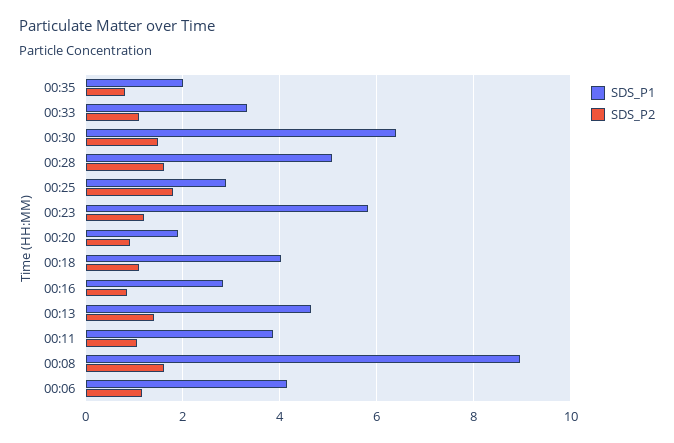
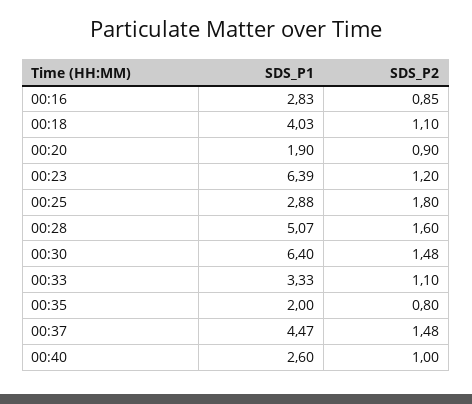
SDS_P1, 00:23: 5.8 -> 6.39
SDS_P1, 00:13: 4.6 -> none
SDS_P2, 00:13: 1.4 -> none
SDS_P1, 00:11: 3.8 -> none
SDS_P2, 00:11: 1 -> none
SDS_P1, 00:08: 9 -> none
SDS_P2, 00:08: 1.6 -> none
SDS_P1, 00:06: 4.2 -> none
SDS_P2, 00:06: 1.2 -> none
SDS_P1, 00:37: none -> 4.47
SDS_P2, 00:37: none -> 1.48
SDS_P1, 00:40: none -> 2.6
SDS_P2, 00:40: none -> 1

